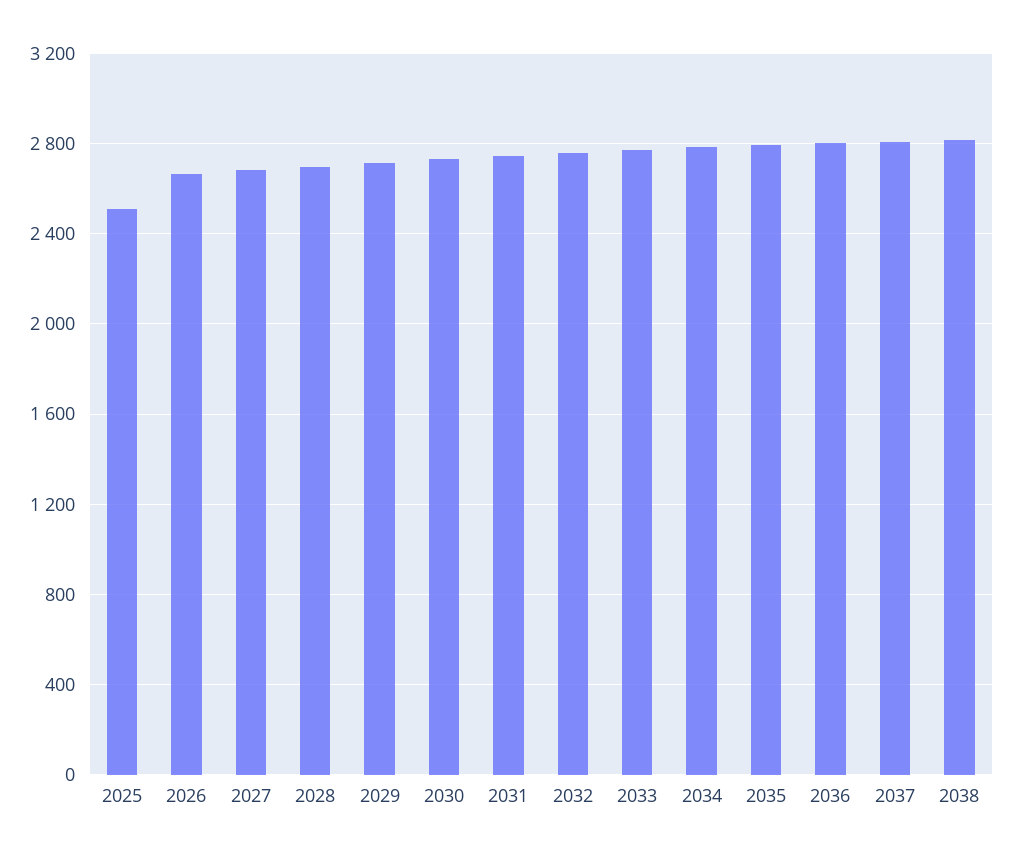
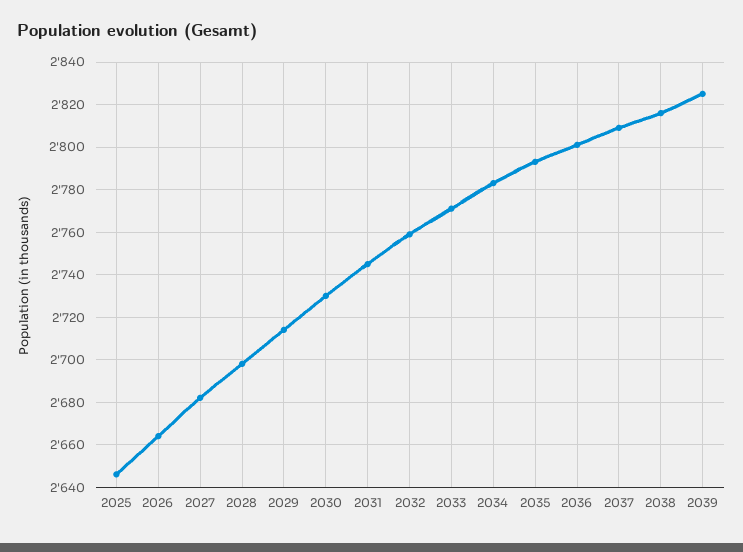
2025: 2500 -> 2645
2039: none -> 2825

